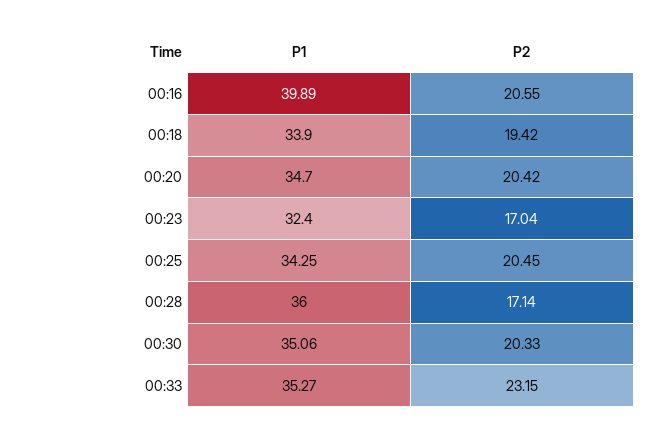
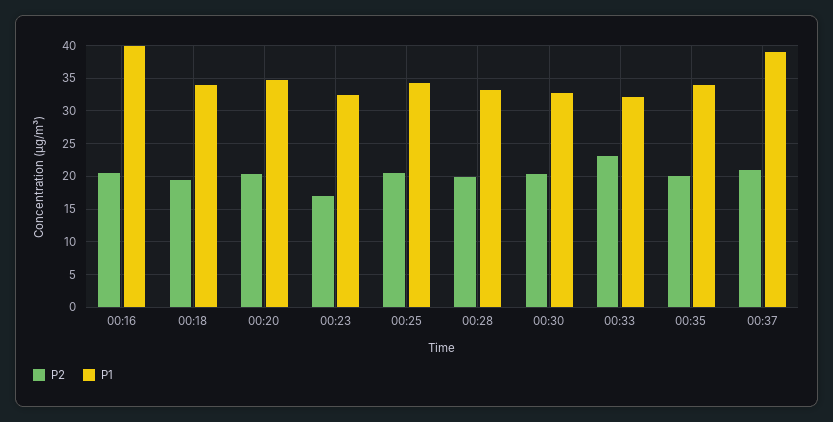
P1, 00:28: 36 -> 33
P2, 00:28: 17.14 -> 20
P1, 00:30: 35.06 -> 33
P1, 00:33: 35.27 -> 32
P2, 00:35: none -> 20
P1, 00:35: none -> 34
P2, 00:37: none -> 21
P1, 00:37: none -> 39

